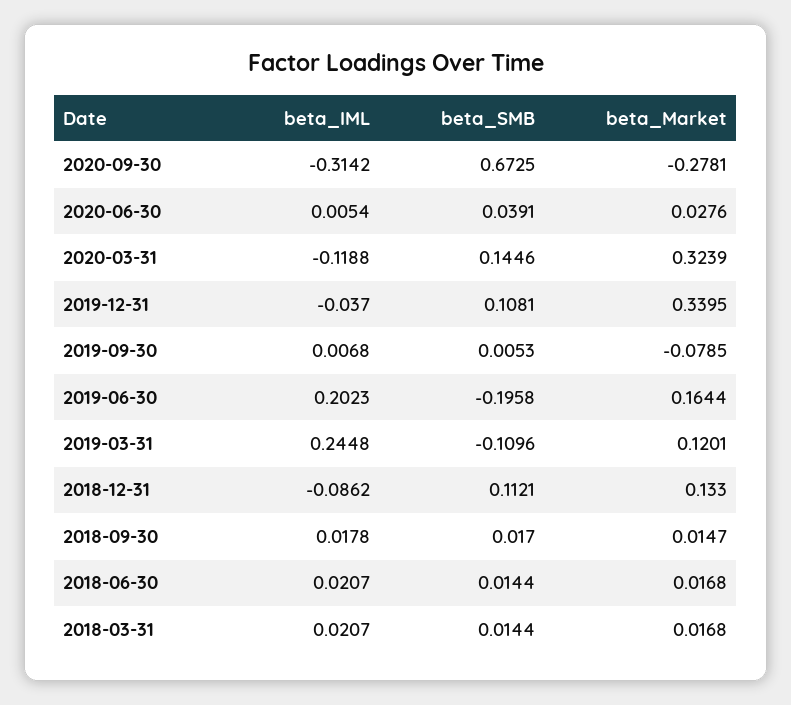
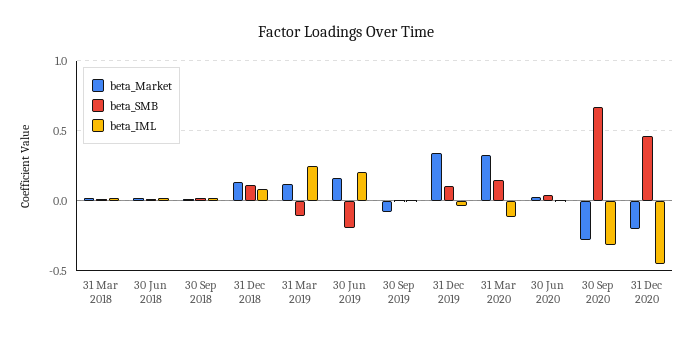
beta_IML, 2018-12-31: -0.0862 -> 0.1
beta_Market, 31 Dec 2020: none -> -0.2
beta_SMB, 31 Dec 2020: none -> 0.45
beta_IML, 31 Dec 2020: none -> -0.45

